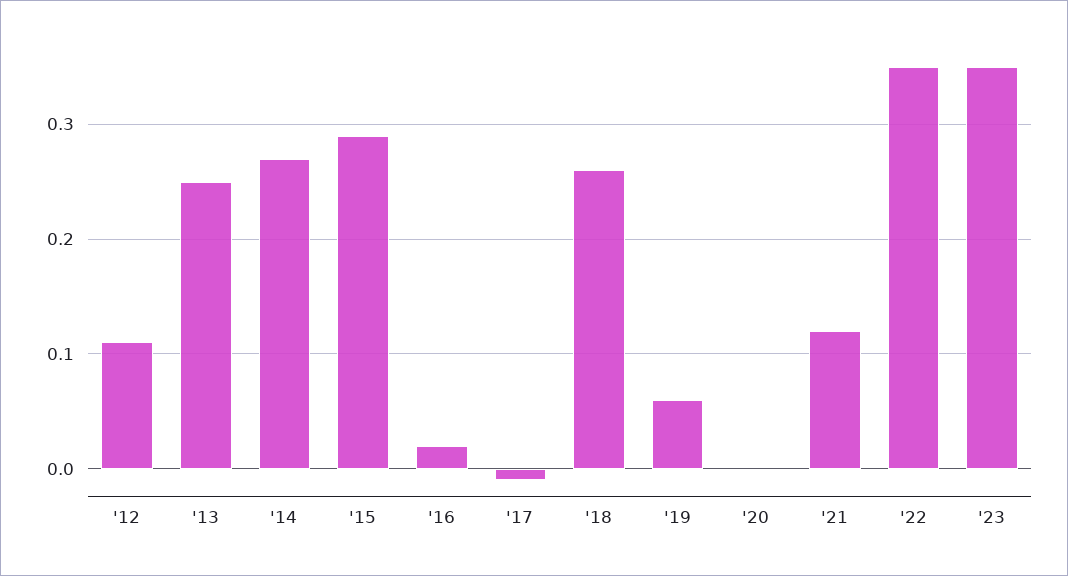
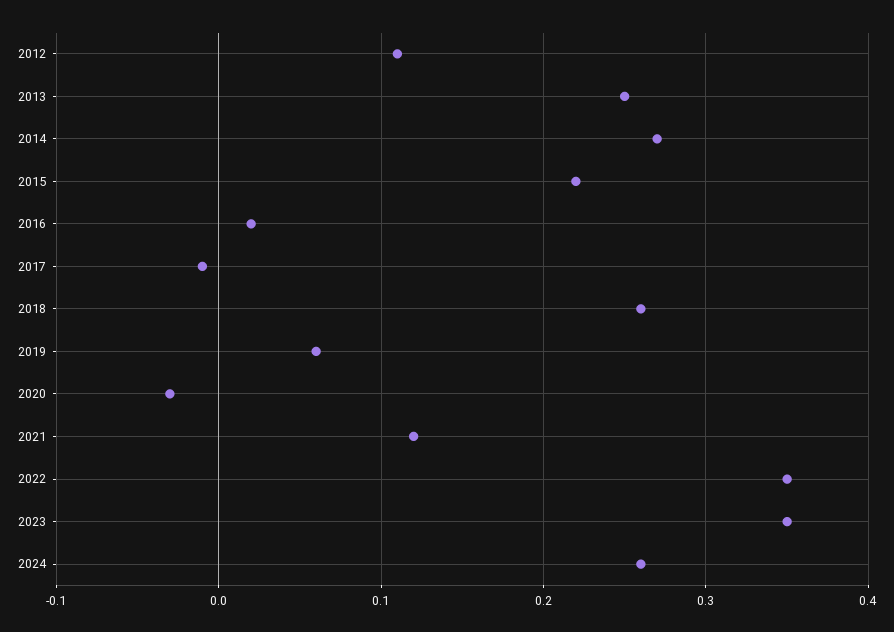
'15: 0.29 -> 0.22
'20: 0 -> -0.03
2024: none -> 0.26

